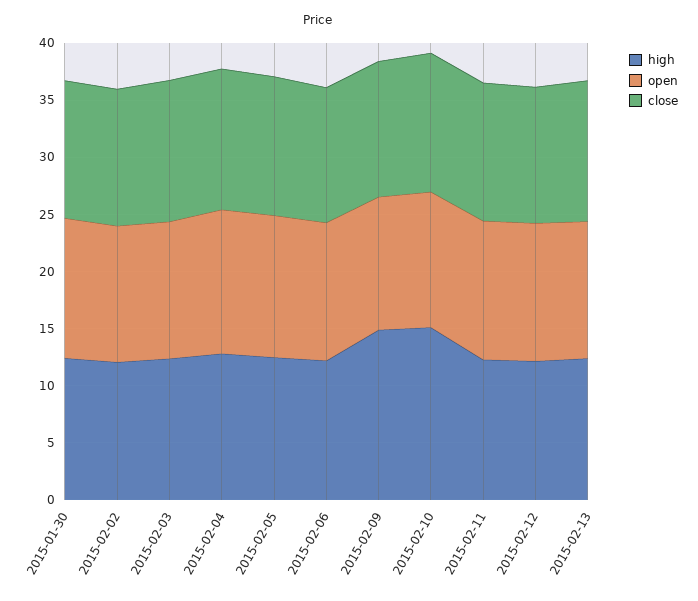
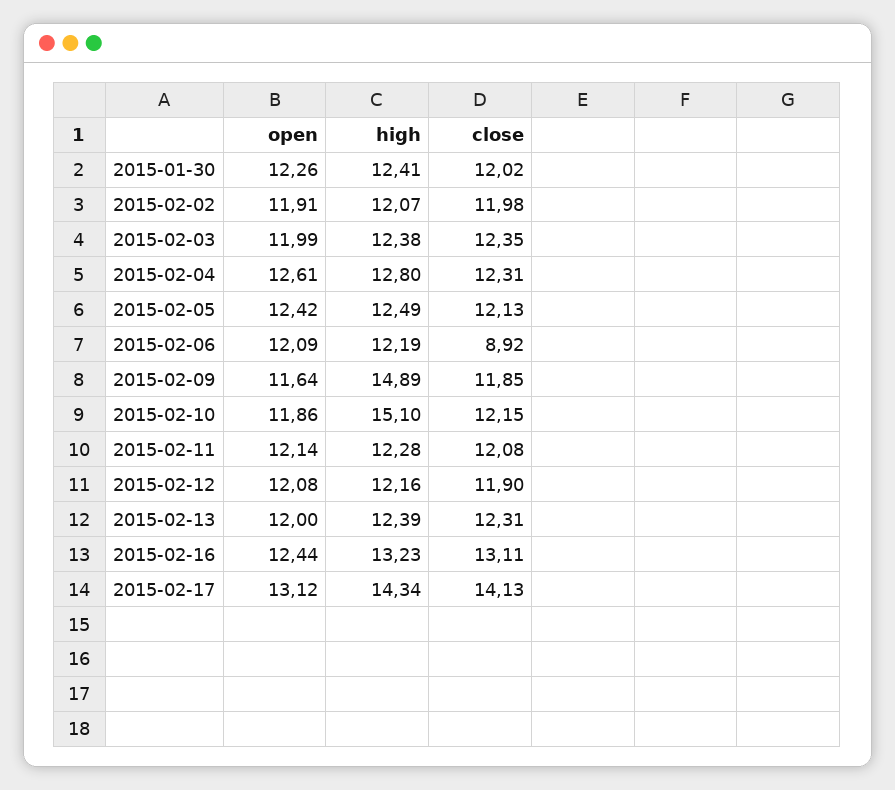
close, 2015-02-06: 12 -> 8.92
open, 2015-02-16: none -> 12.44
high, 2015-02-16: none -> 13.23
close, 2015-02-16: none -> 13.11
open, 2015-02-17: none -> 13.12
high, 2015-02-17: none -> 14.34
close, 2015-02-17: none -> 14.13

